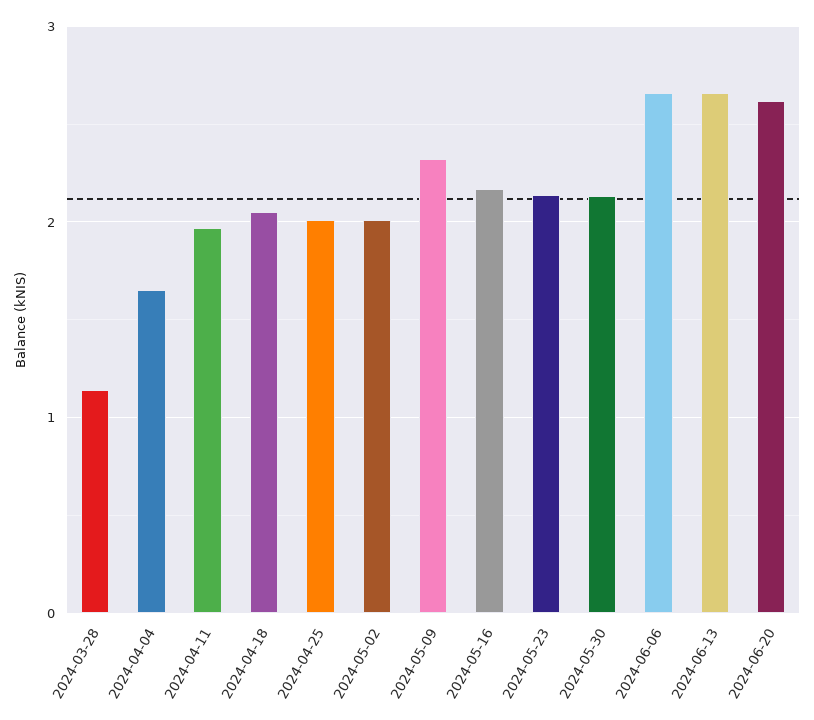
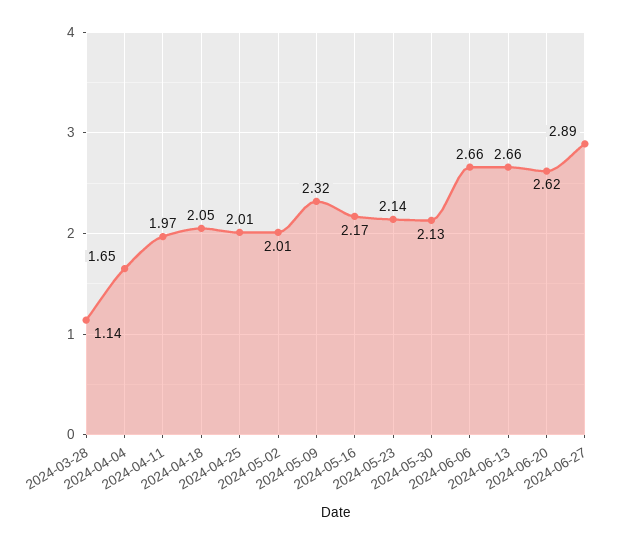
2024-06-27: none -> 2.89

